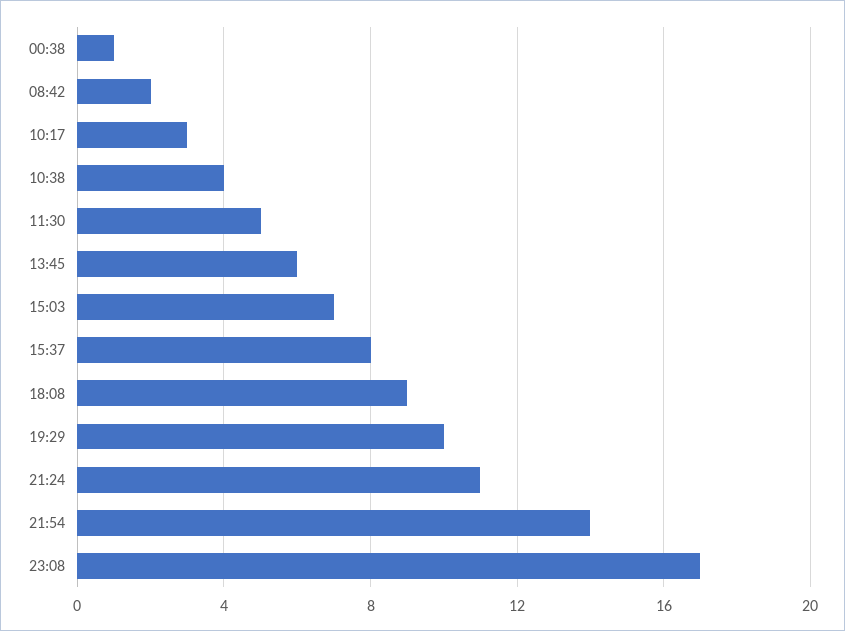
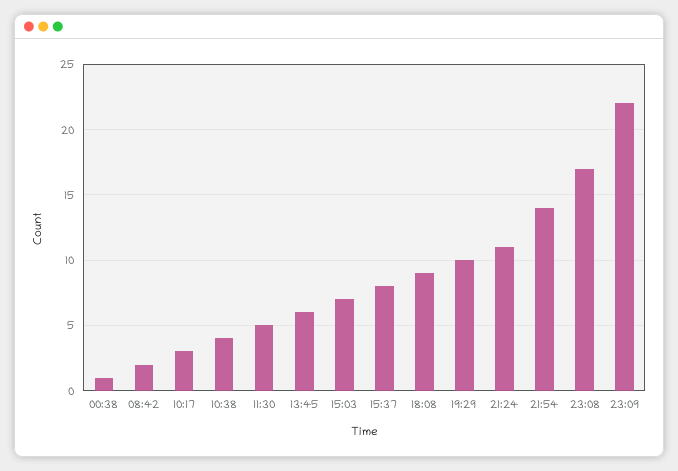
23:09: none -> 22

